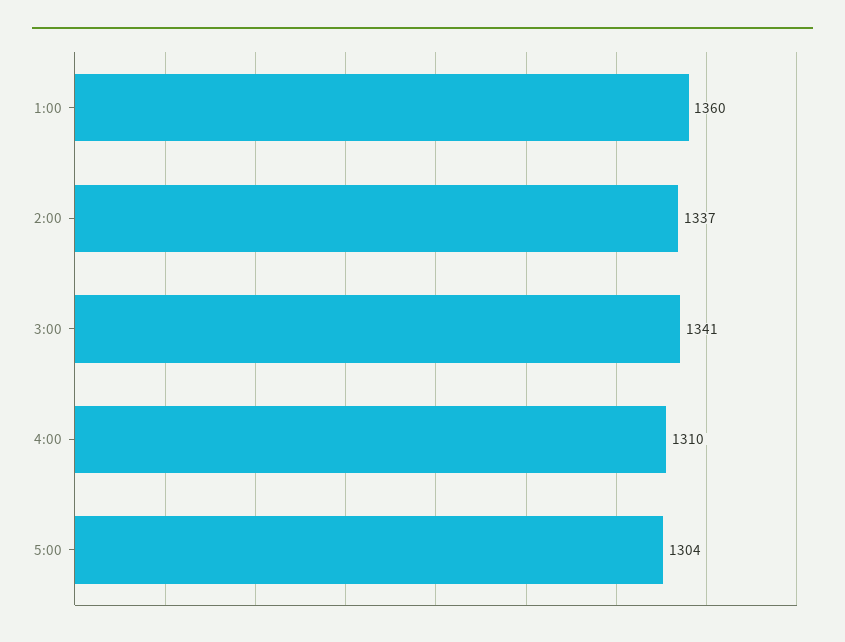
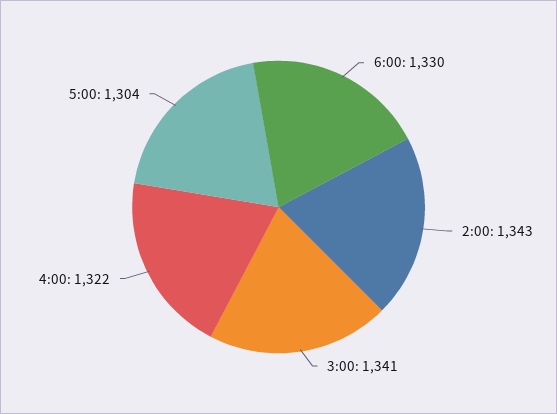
1:00: 1360 -> none
2:00: 1337 -> 1343
4:00: 1310 -> 1322
6:00: none -> 1330

